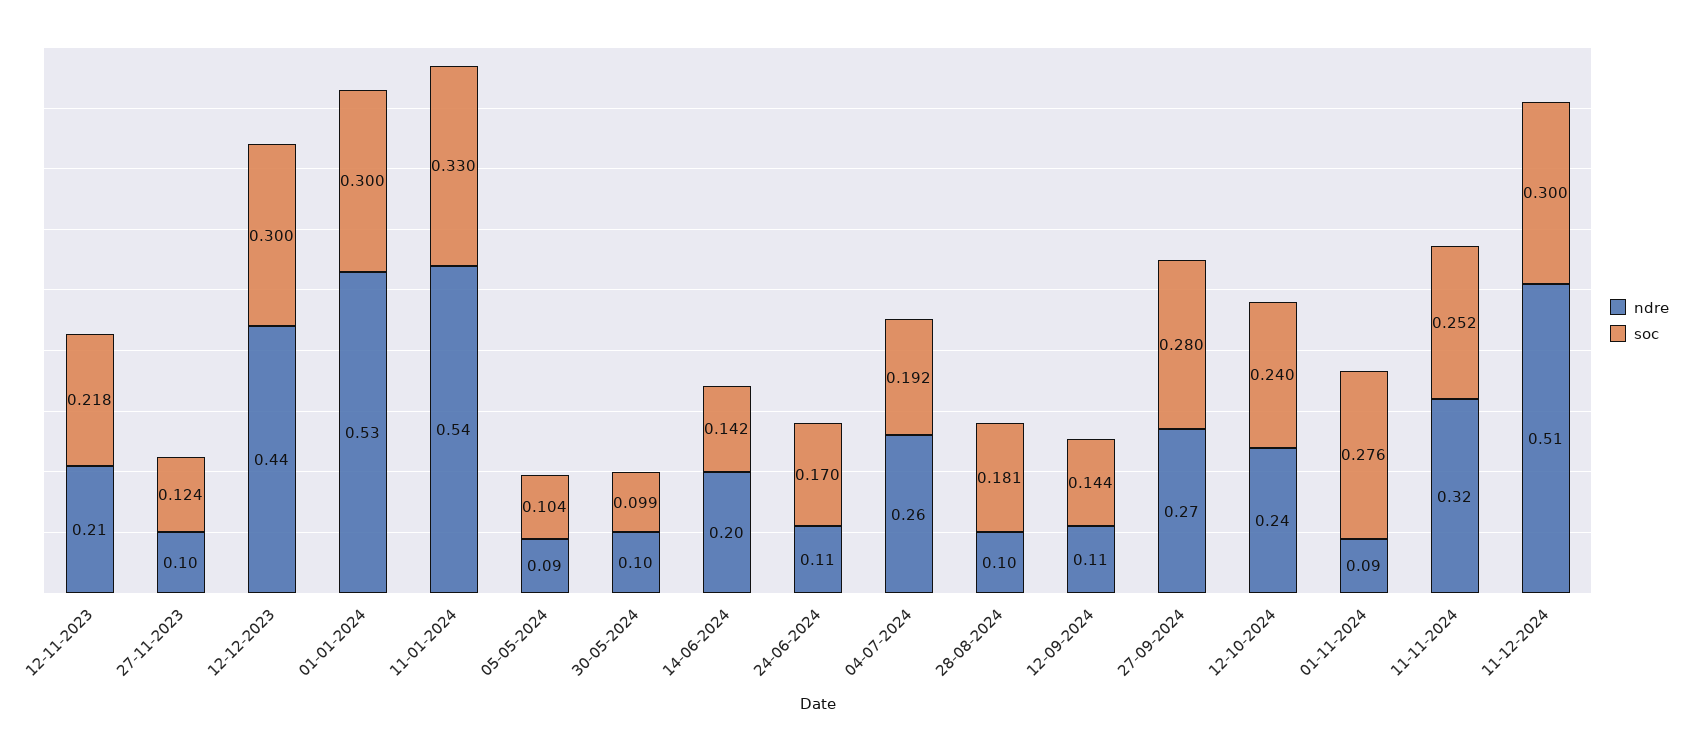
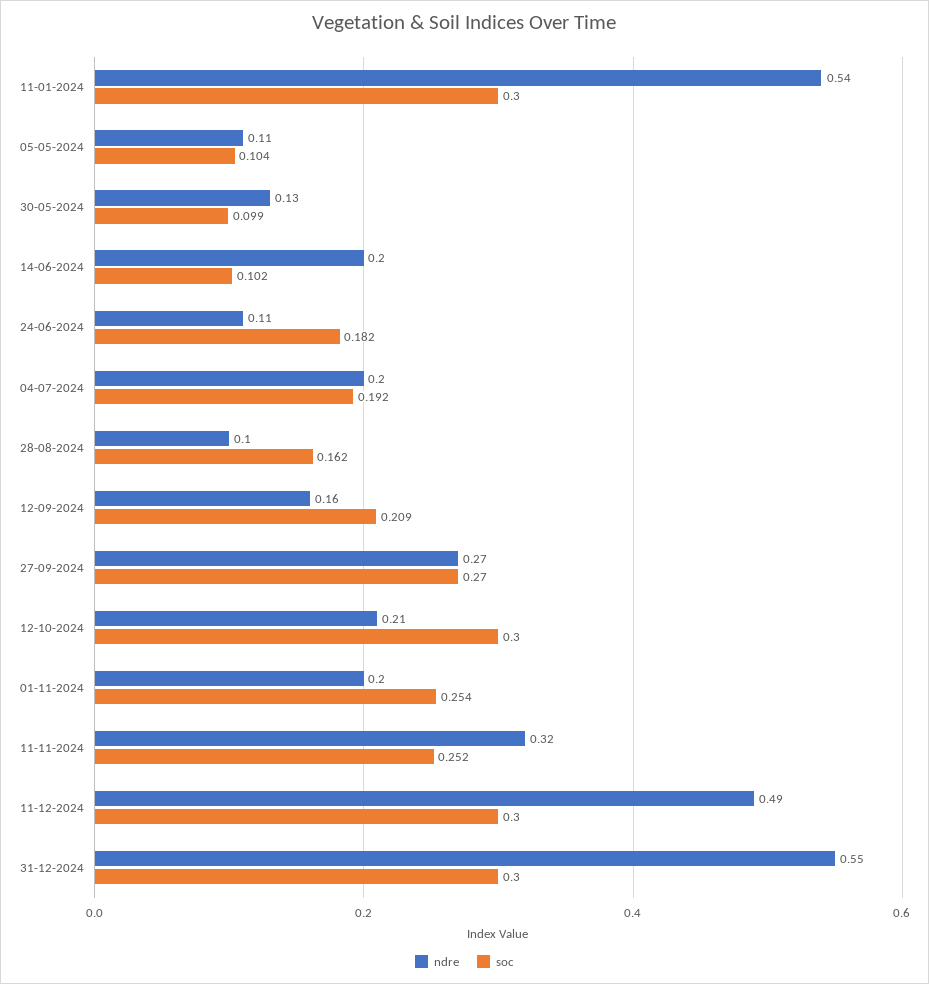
ndre, 12-11-2023: 0.21 -> none
soc, 12-11-2023: 0.218 -> none
ndre, 27-11-2023: 0.1 -> none
soc, 27-11-2023: 0.124 -> none
ndre, 12-12-2023: 0.44 -> none
soc, 12-12-2023: 0.3 -> none
ndre, 01-01-2024: 0.53 -> none
soc, 01-01-2024: 0.3 -> none
soc, 11-01-2024: 0.33 -> 0.3
ndre, 05-05-2024: 0.09 -> 0.11
ndre, 30-05-2024: 0.1 -> 0.13
soc, 14-06-2024: 0.142 -> 0.102
soc, 24-06-2024: 0.17 -> 0.182
ndre, 04-07-2024: 0.26 -> 0.2
soc, 28-08-2024: 0.181 -> 0.162
ndre, 12-09-2024: 0.11 -> 0.16
soc, 12-09-2024: 0.144 -> 0.209
soc, 27-09-2024: 0.28 -> 0.27
ndre, 12-10-2024: 0.24 -> 0.21
soc, 12-10-2024: 0.24 -> 0.3
ndre, 01-11-2024: 0.09 -> 0.2
soc, 01-11-2024: 0.276 -> 0.254
ndre, 11-12-2024: 0.51 -> 0.49
ndre, 31-12-2024: none -> 0.55
soc, 31-12-2024: none -> 0.3

